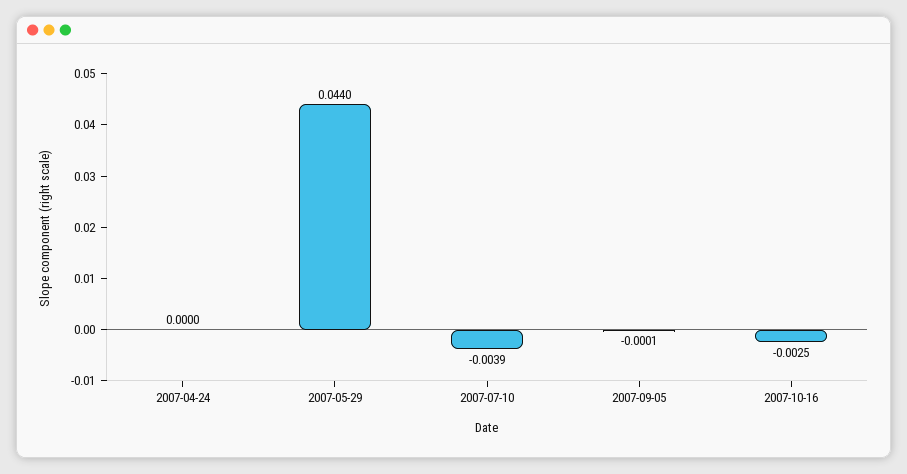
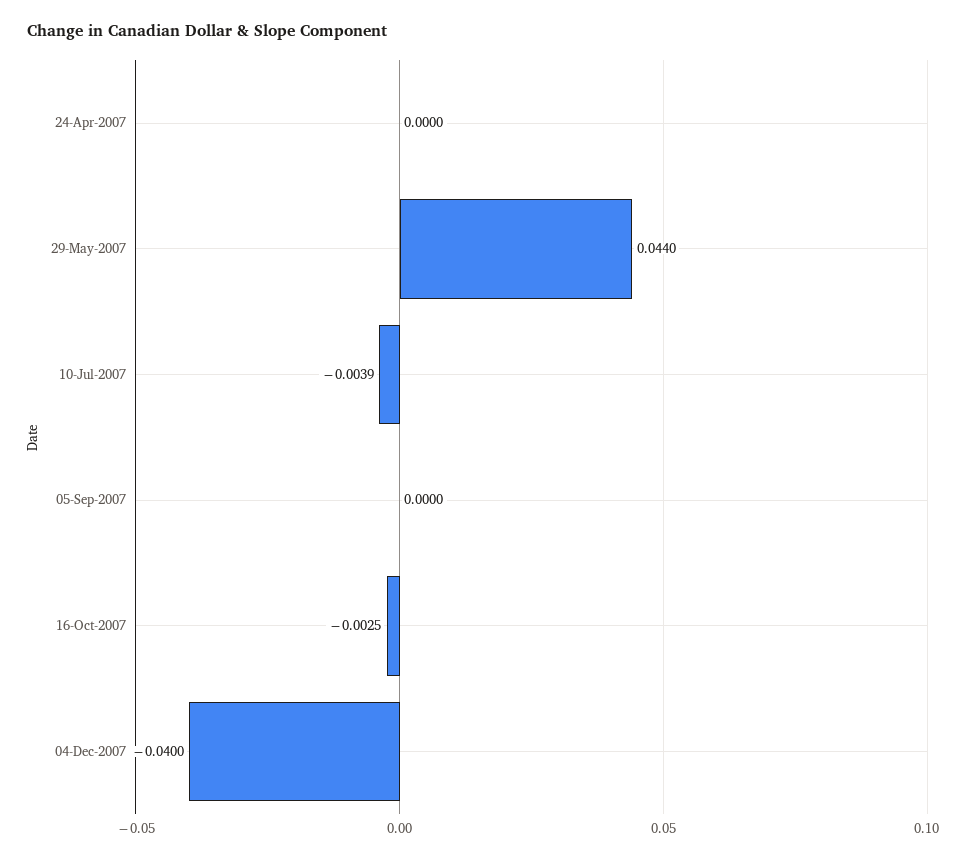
2007-09-05: -0.0001 -> 0
04-Dec-2007: none -> -0.04

